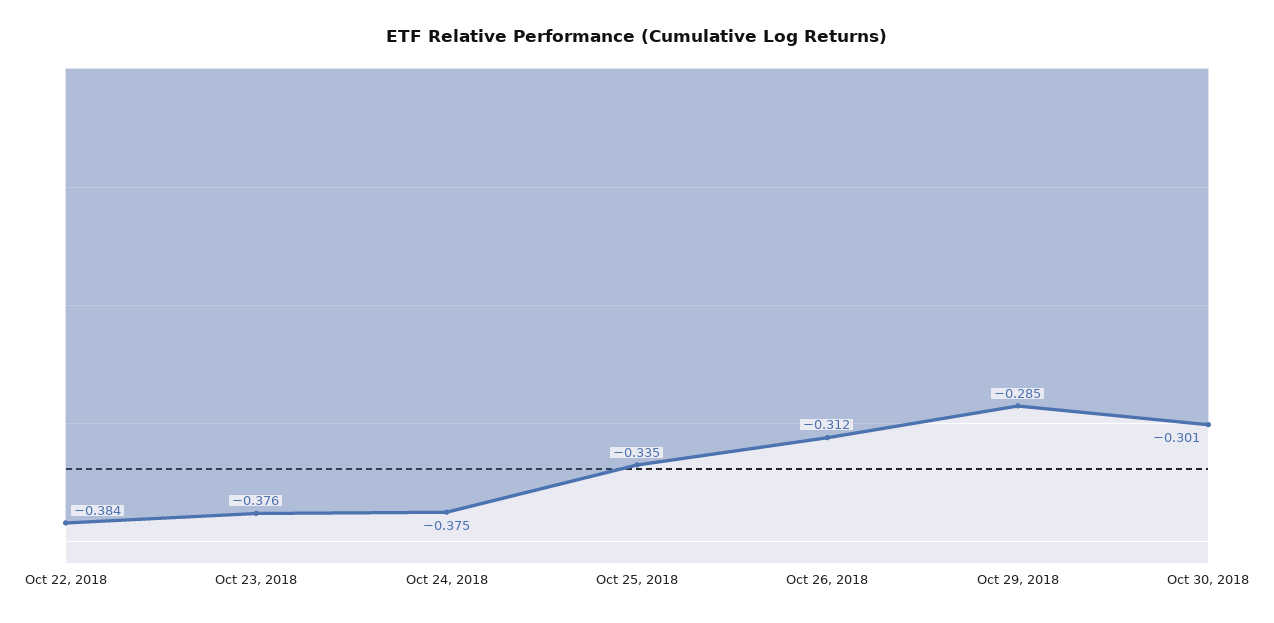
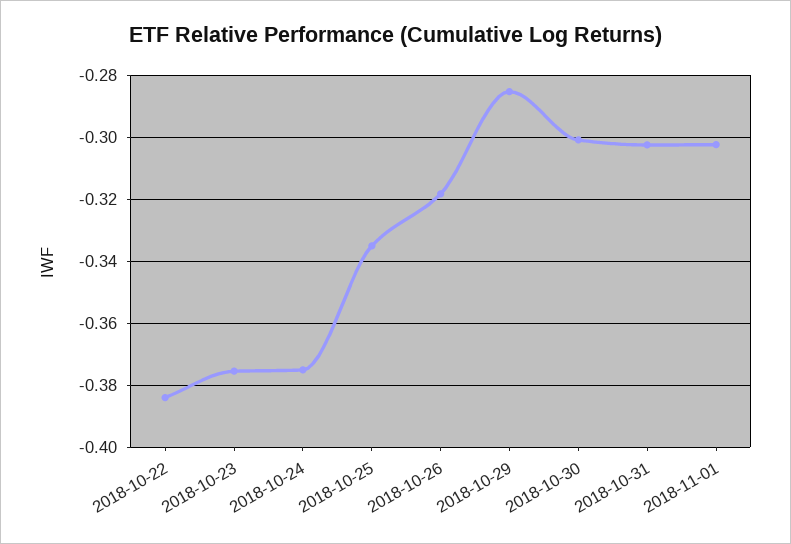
Oct 26, 2018: -0.312 -> -0.318
2018-10-31: none -> -0.302
2018-11-01: none -> -0.302

